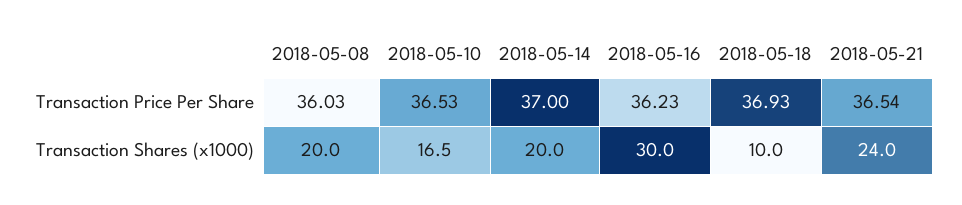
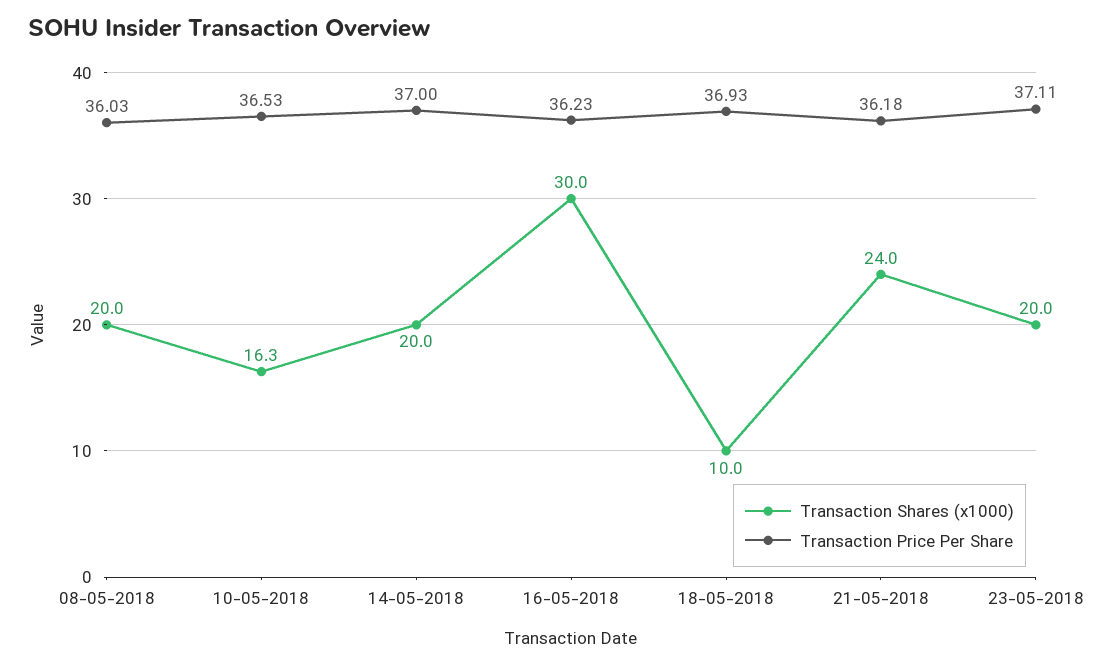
Transaction Price Per Share, 2018-05-21: 36.54 -> 36.18
Transaction Shares (x1000), 2018-05-10: 16.5 -> 16.3
Transaction Shares (x1000), 23-05-2018: none -> 20
Transaction Price Per Share, 23-05-2018: none -> 37.11

